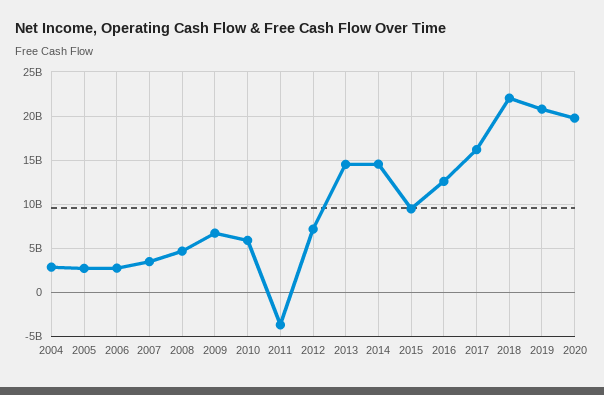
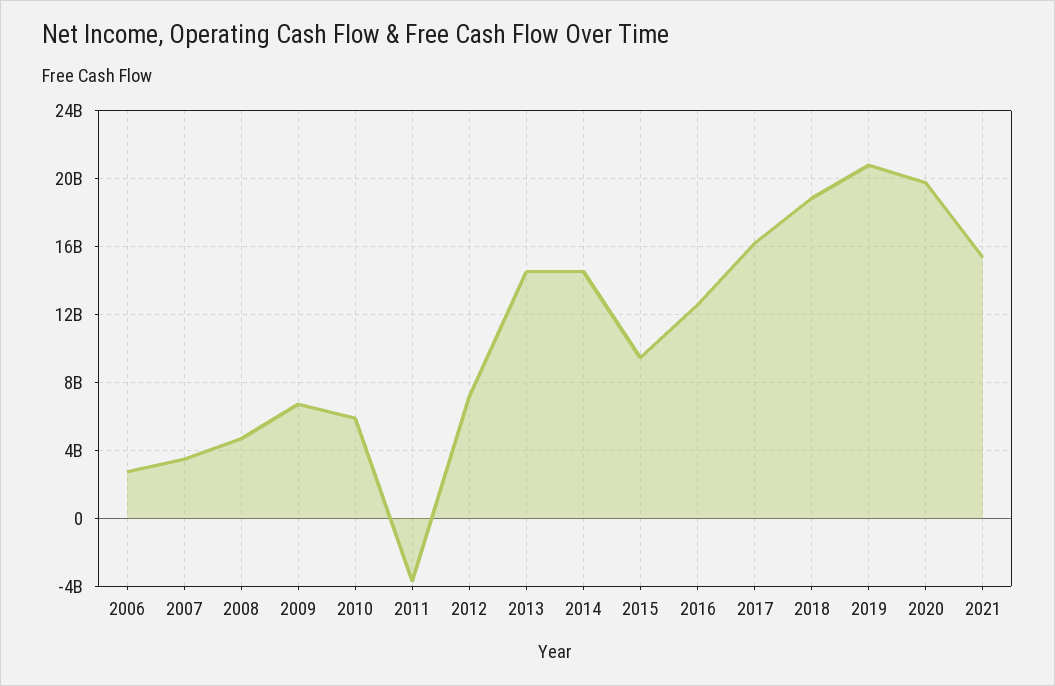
2004: 3000000000 -> none
2005: 3000000000 -> none
2018: 22000000000 -> 19000000000
2021: none -> 15500000000

